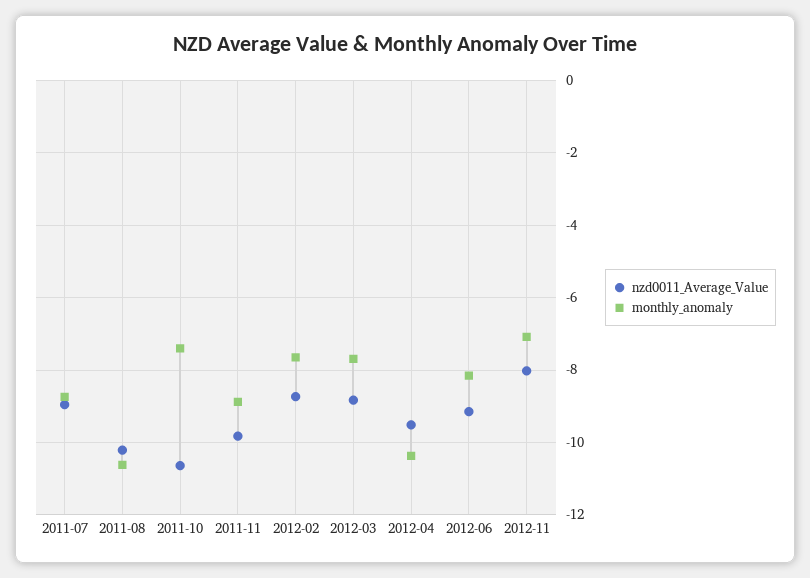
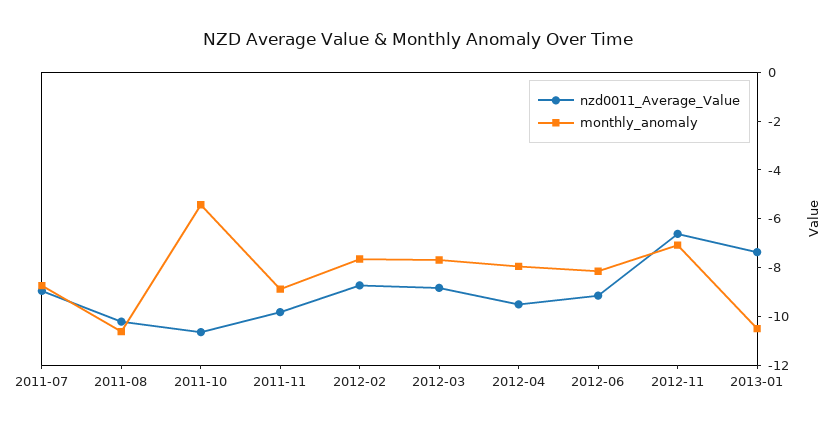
monthly_anomaly, 2011-10: -7.4 -> -5.5
monthly_anomaly, 2012-04: -10.4 -> -8
nzd0011_Average_Value, 2012-11: -8 -> -6.5
nzd0011_Average_Value, 2013-01: none -> -7.5
monthly_anomaly, 2013-01: none -> -10.5

